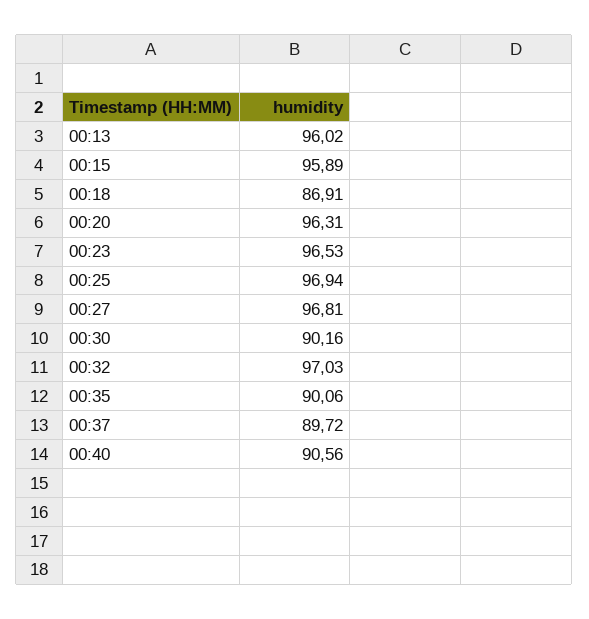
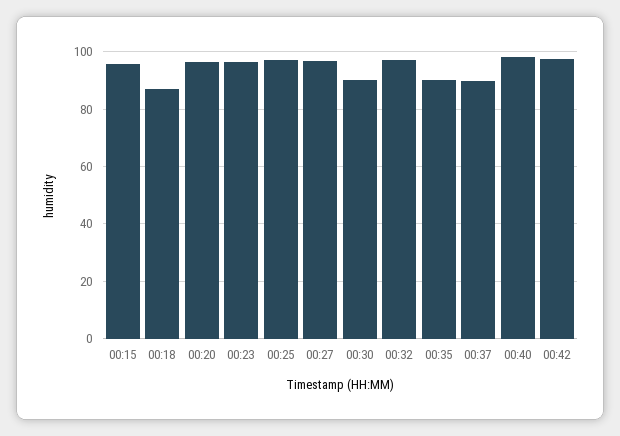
00:13: 96.02 -> none
00:40: 90.56 -> 97.5
00:42: none -> 97.5

